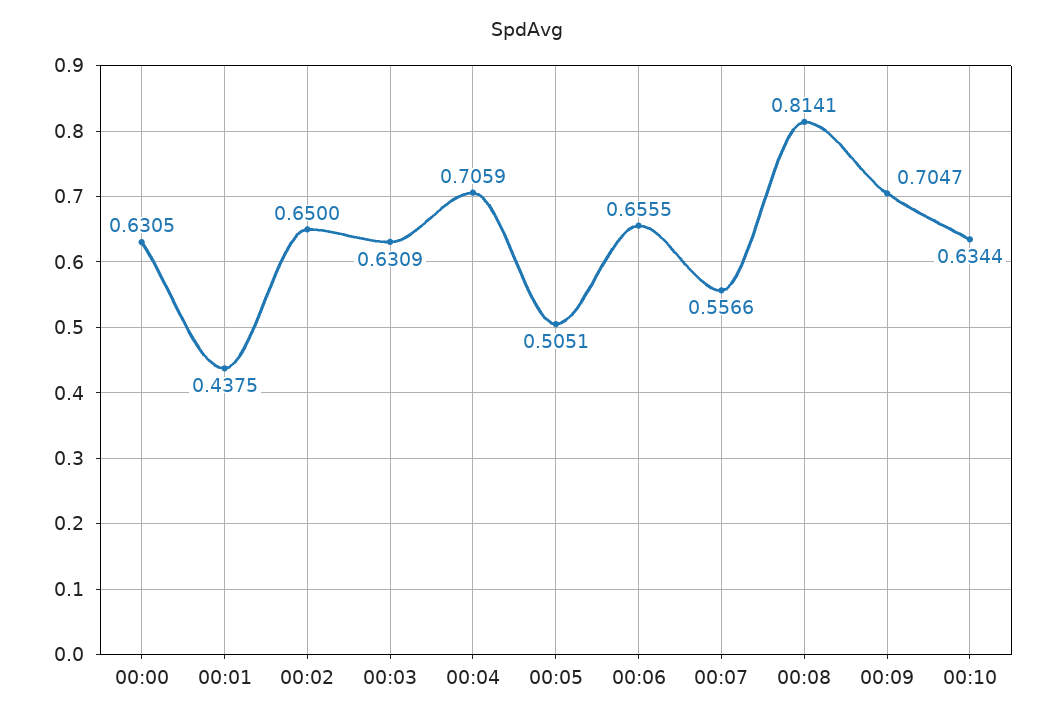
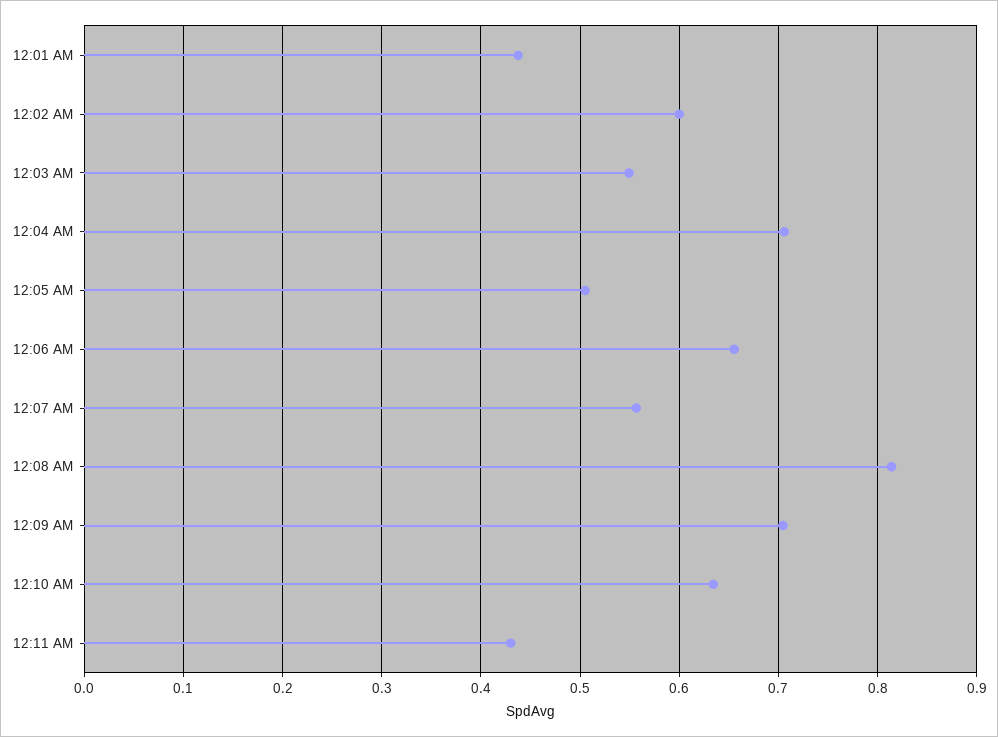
00:00: 0.6305 -> none
00:02: 0.65 -> 0.6
00:03: 0.6309 -> 0.55
12:11 AM: none -> 0.43

